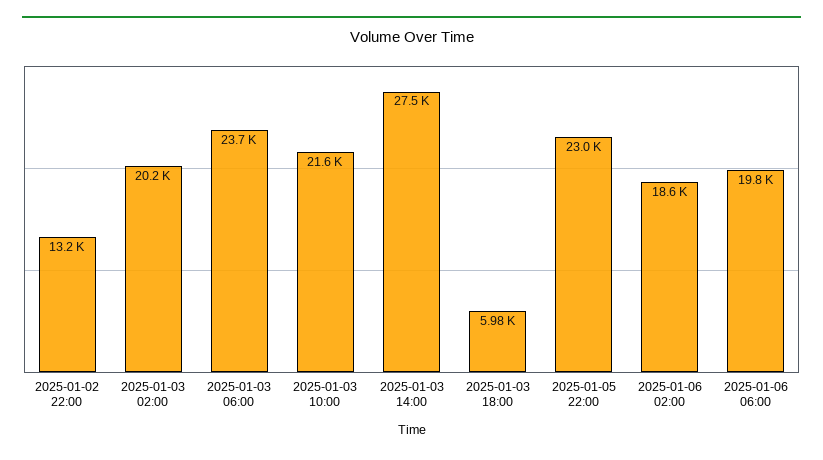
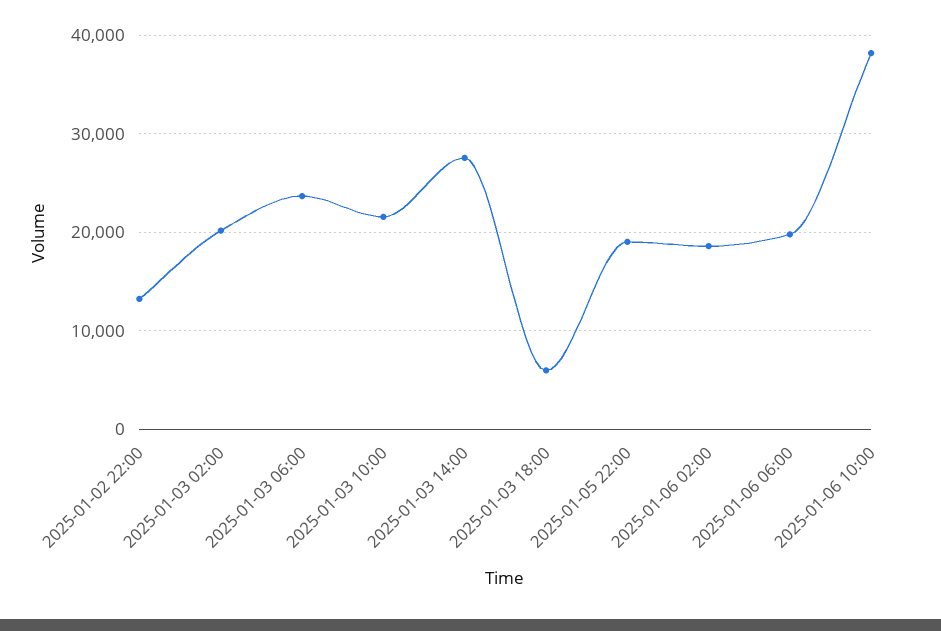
2025-01-05 22:00: 23000 -> 19000
2025-01-06 10:00: none -> 38000

